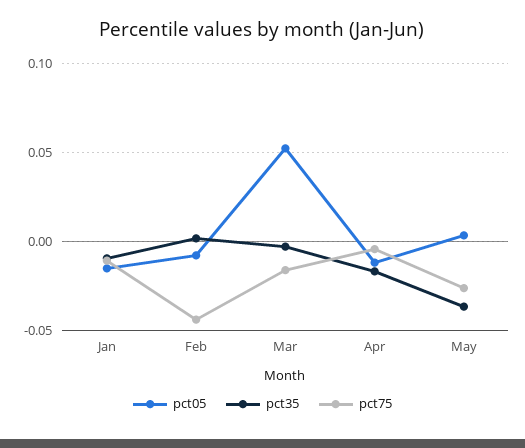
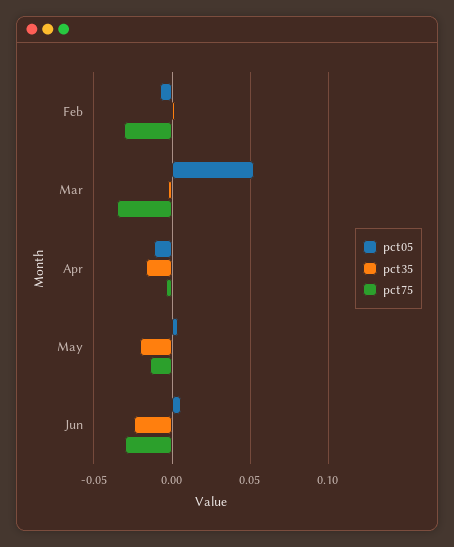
pct05, Jan: -0.015 -> none
pct35, Jan: -0.01 -> none
pct75, Jan: -0.01 -> none
pct75, Feb: -0.045 -> -0.03
pct75, Mar: -0.015 -> -0.035
pct35, May: -0.035 -> -0.02
pct75, May: -0.025 -> -0.015
pct05, Jun: none -> 0.005
pct35, Jun: none -> -0.025
pct75, Jun: none -> -0.03

